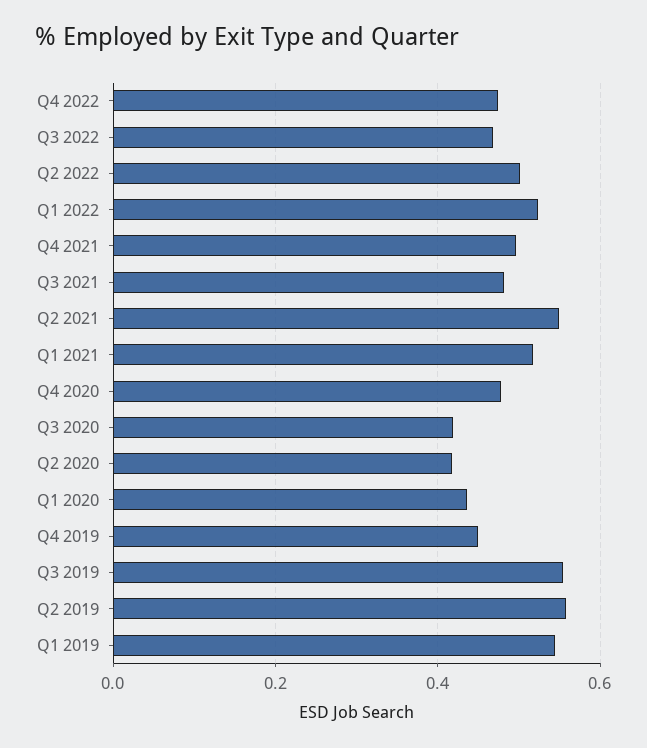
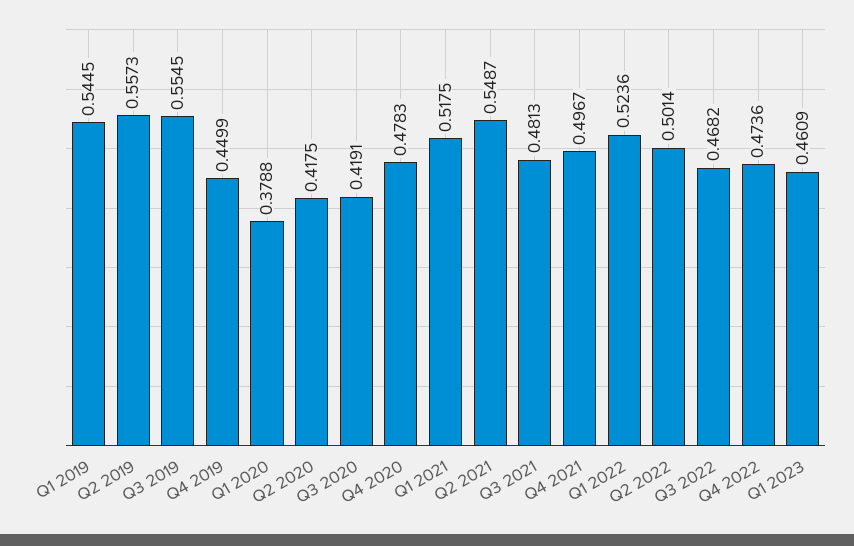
Q1 2020: 0.44 -> 0.3788
Q1 2023: none -> 0.4609

